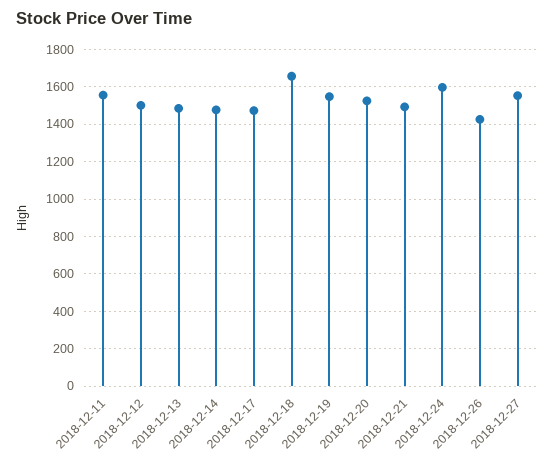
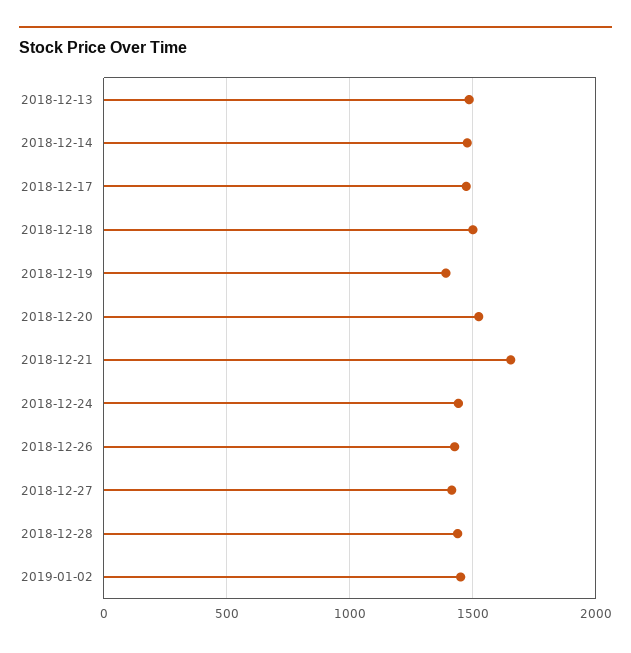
2018-12-11: 1550 -> none
2018-12-12: 1500 -> none
2018-12-18: 1650 -> 1500
2018-12-19: 1550 -> 1400
2018-12-21: 1500 -> 1650
2018-12-24: 1600 -> 1450
2018-12-27: 1550 -> 1400
2018-12-28: none -> 1450
2019-01-02: none -> 1450

